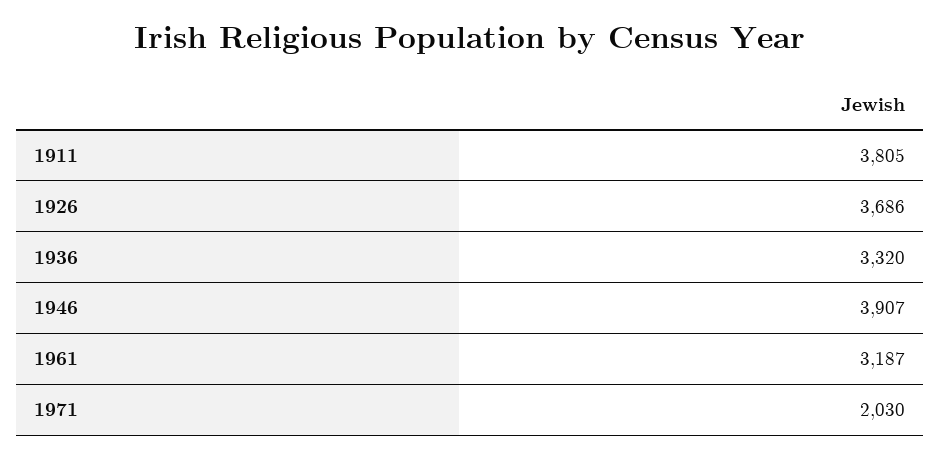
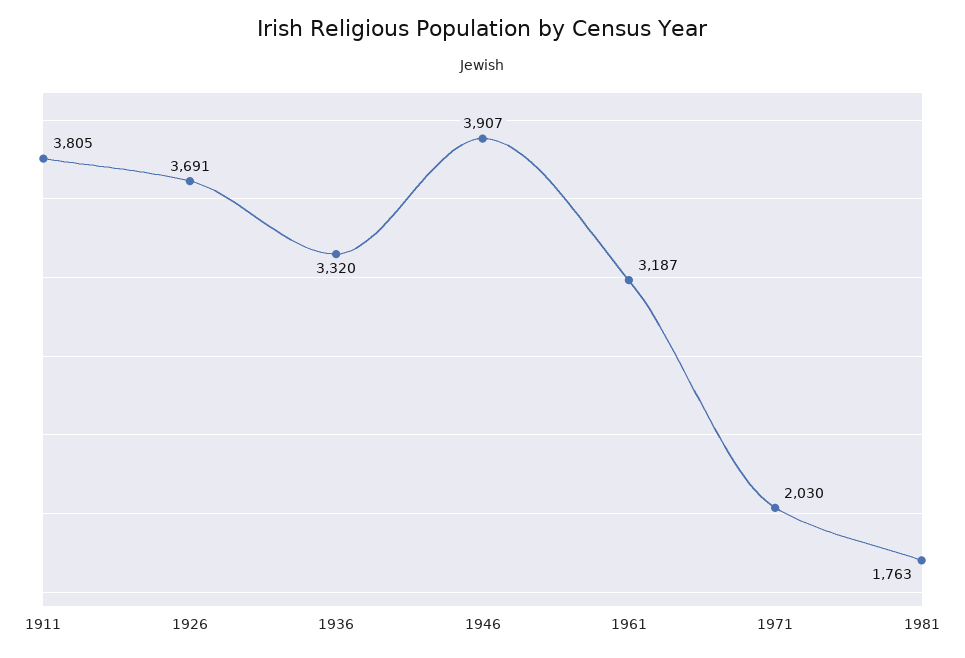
1926: 3686 -> 3691
1981: none -> 1763

